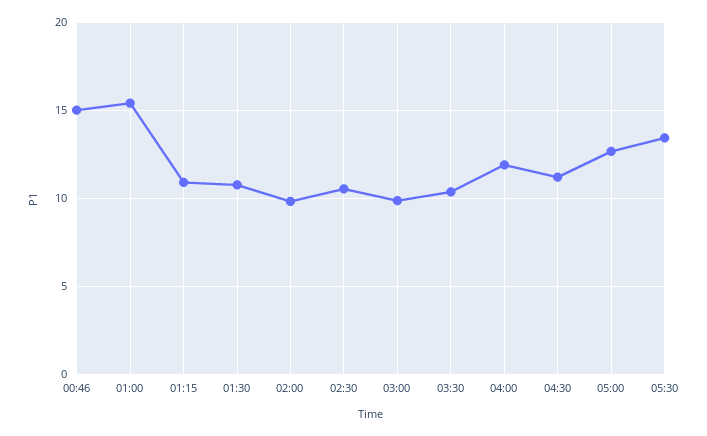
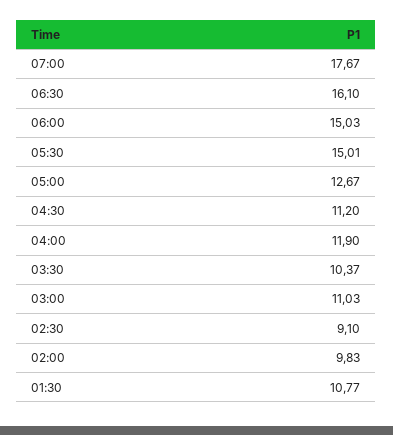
00:46: 15 -> none
01:00: 15.5 -> none
01:15: 11 -> none
02:30: 10.5 -> 9.1
03:00: 10 -> 11.03
05:30: 13.5 -> 15.01
07:00: none -> 17.67
06:30: none -> 16.1
06:00: none -> 15.03

